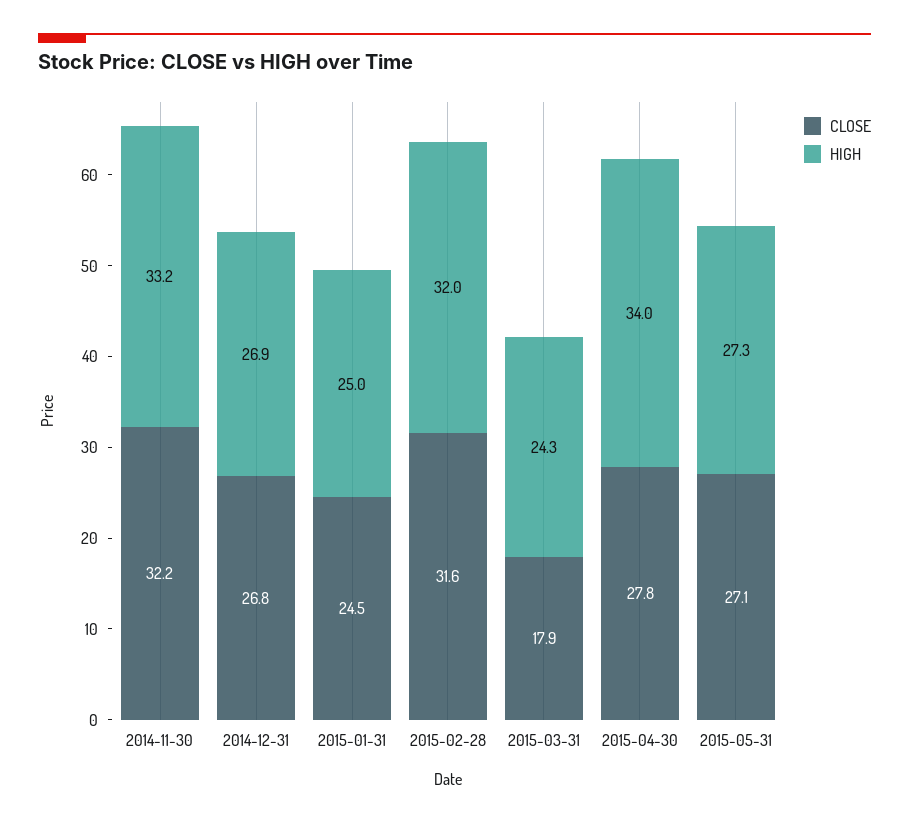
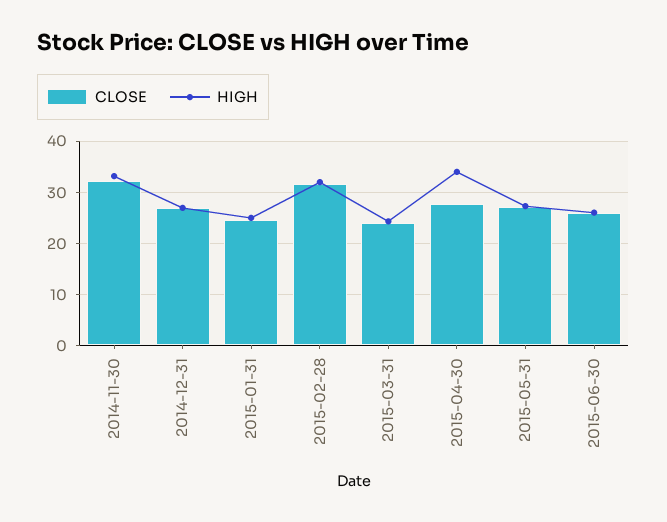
CLOSE, 2015-03-31: 17.9 -> 24
CLOSE, 2015-06-30: none -> 26
HIGH, 2015-06-30: none -> 26

